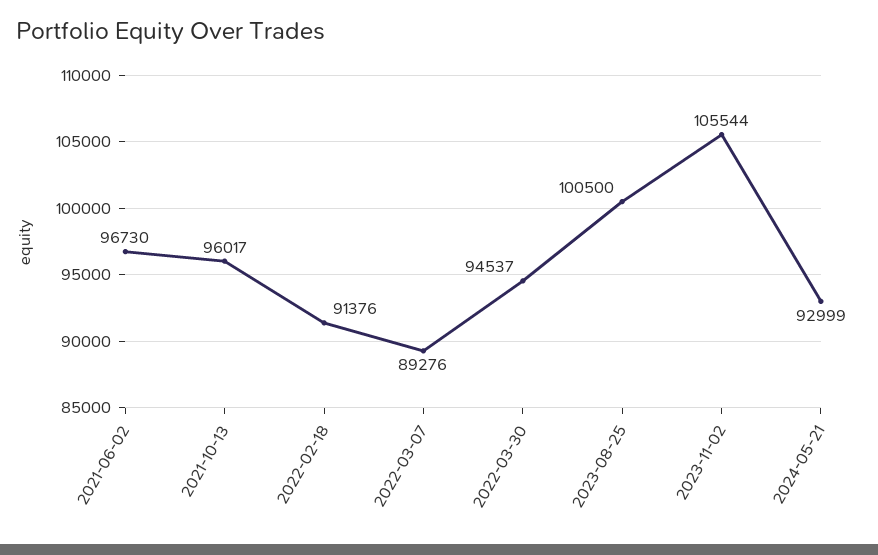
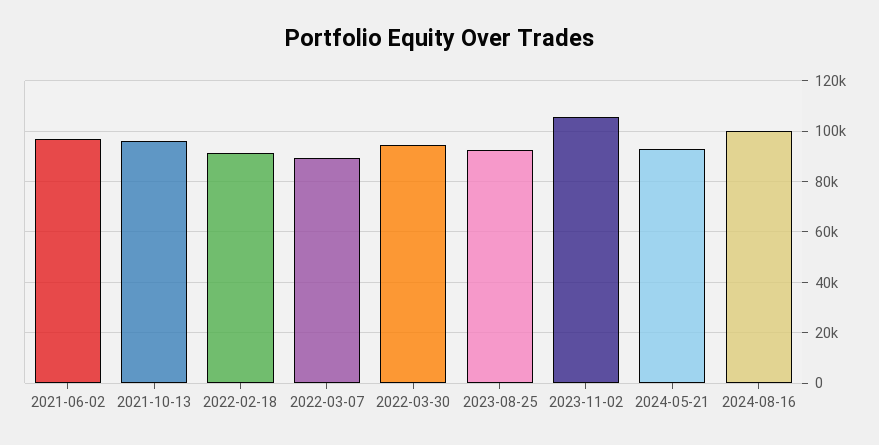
2023-08-25: 100500 -> 92500
2024-08-16: none -> 100000

